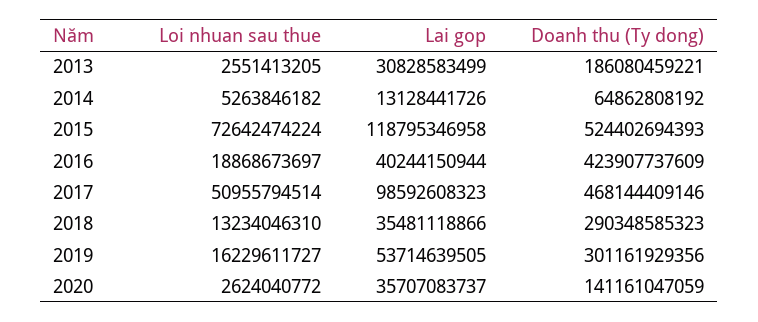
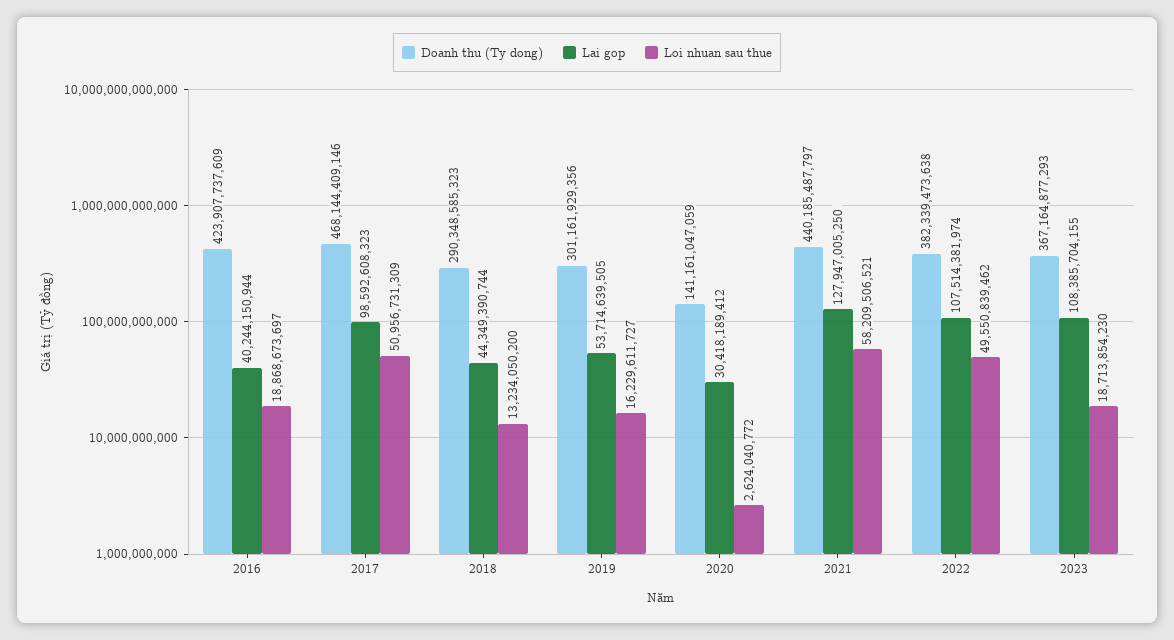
Loi nhuan sau thue, 2013: 2551413205 -> none
Lai gop, 2013: 30828583499 -> none
Doanh thu (Ty dong), 2013: 186080459221 -> none
Loi nhuan sau thue, 2014: 5263846182 -> none
Lai gop, 2014: 13128441726 -> none
Doanh thu (Ty dong), 2014: 64862808192 -> none
Loi nhuan sau thue, 2015: 72642474224 -> none
Lai gop, 2015: 118795346958 -> none
Doanh thu (Ty dong), 2015: 524402694393 -> none
Loi nhuan sau thue, 2017: 50955794514 -> 50956731309
Loi nhuan sau thue, 2018: 13234046310 -> 13234050200
Lai gop, 2018: 35481118866 -> 44349390744
Lai gop, 2020: 35707083737 -> 30418189412
Doanh thu (Ty dong), 2021: none -> 440185487797
Lai gop, 2021: none -> 127947005250
Loi nhuan sau thue, 2021: none -> 58209506521
Doanh thu (Ty dong), 2022: none -> 382339473638
Lai gop, 2022: none -> 107514381974
Loi nhuan sau thue, 2022: none -> 49550839462
Doanh thu (Ty dong), 2023: none -> 367164877293
Lai gop, 2023: none -> 108385704155
Loi nhuan sau thue, 2023: none -> 18713854230

